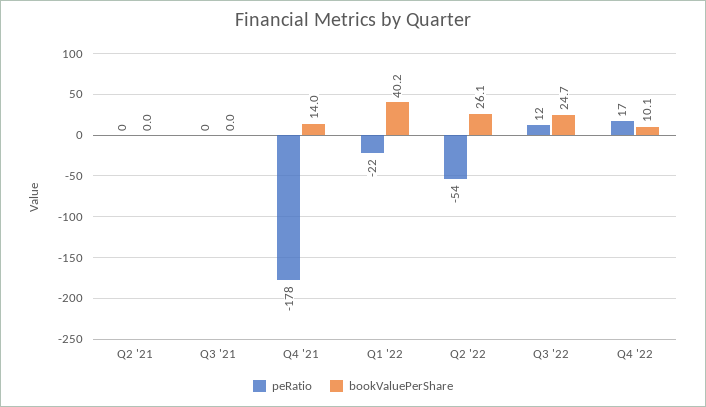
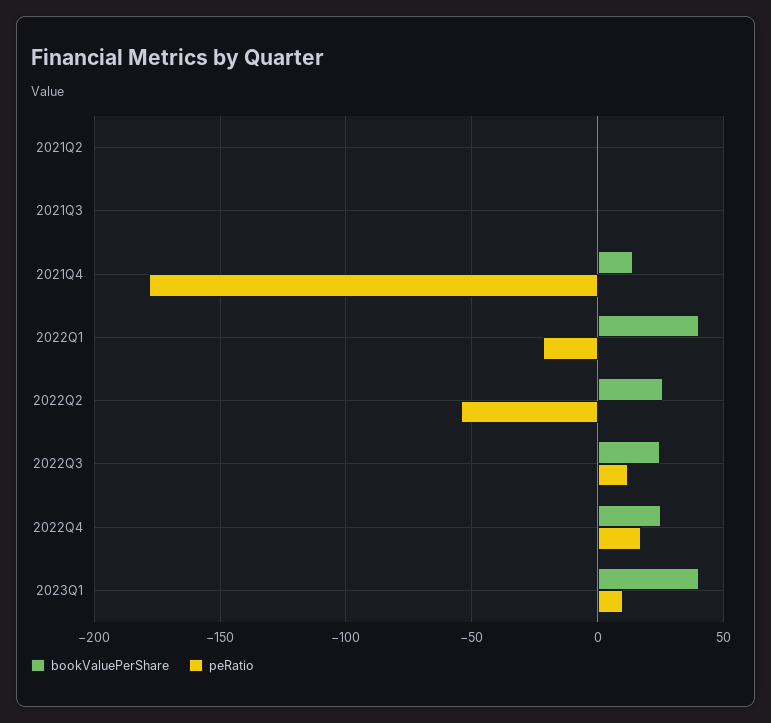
bookValuePerShare, Q4 '22: 10.1 -> 25
bookValuePerShare, 2023Q1: none -> 40
peRatio, 2023Q1: none -> 10

